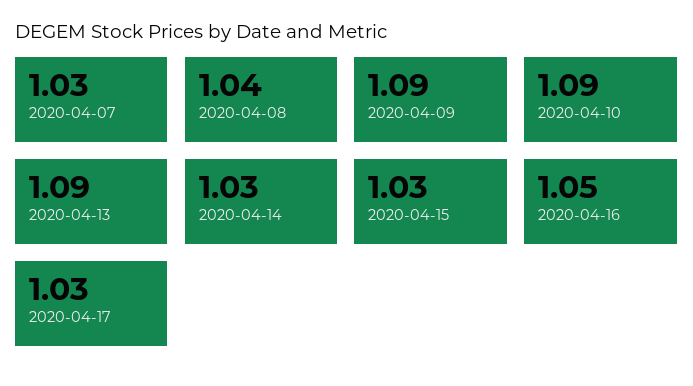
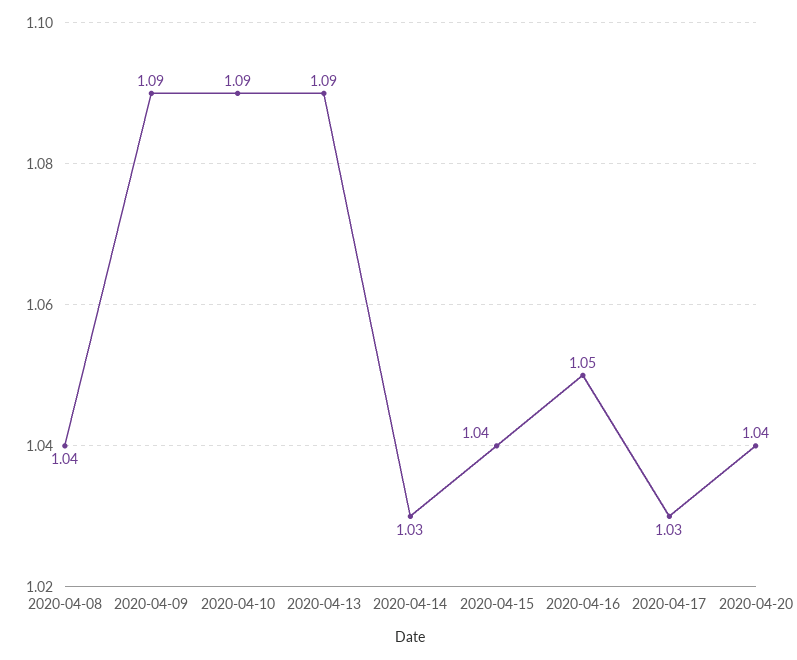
2020-04-07: 1.03 -> none
2020-04-15: 1.03 -> 1.04
2020-04-20: none -> 1.04

